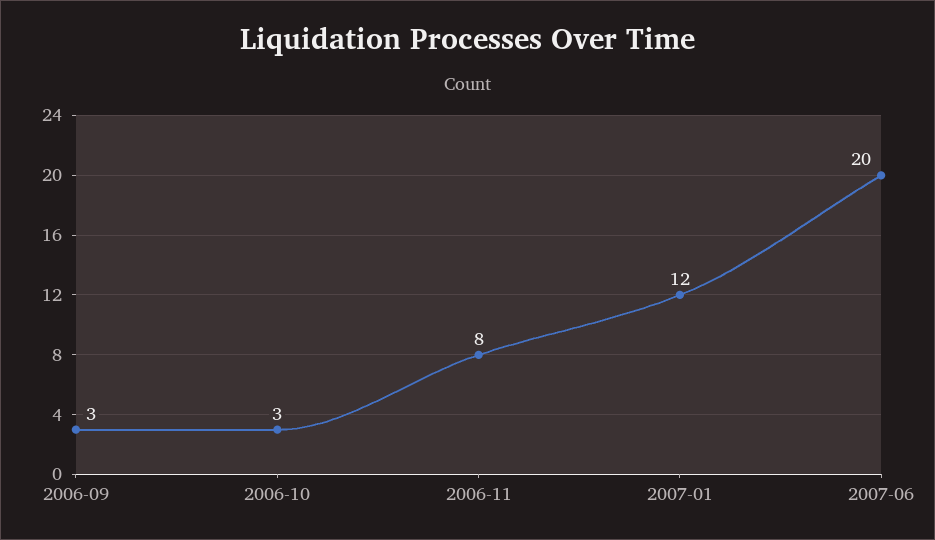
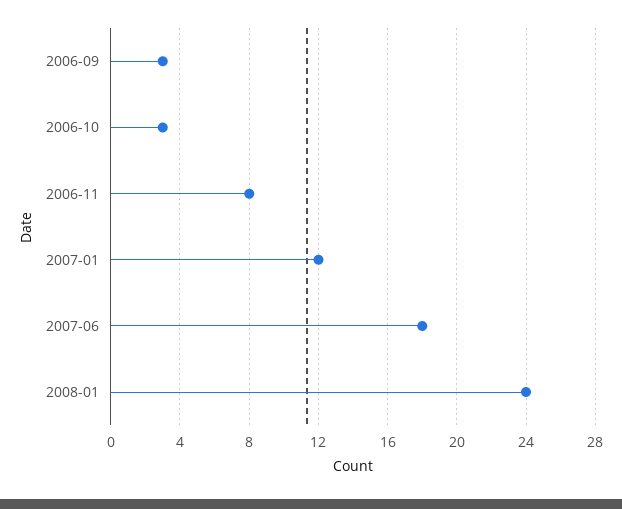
2007-06: 20 -> 18
2008-01: none -> 24

